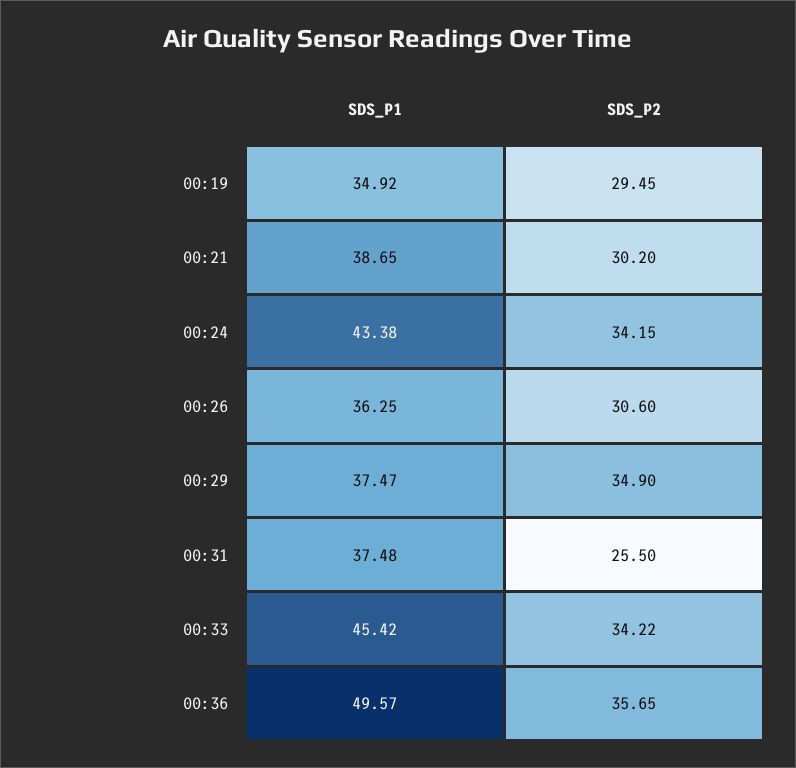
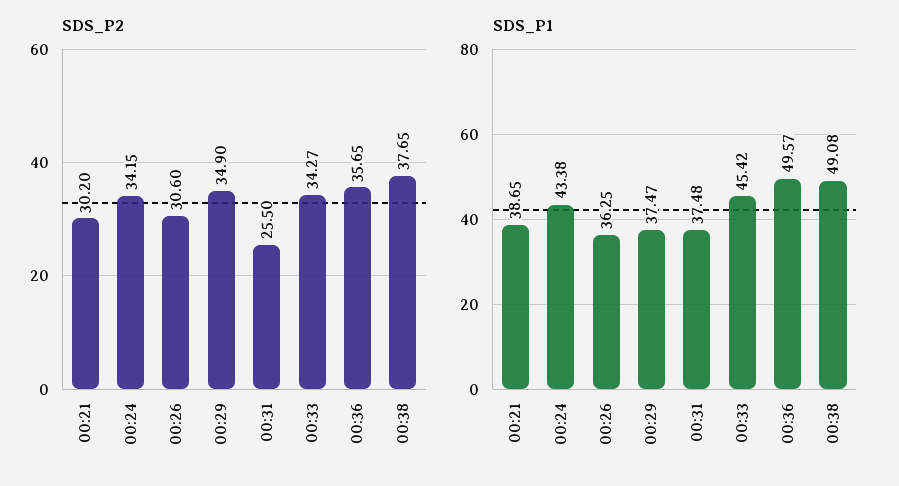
SDS_P1, 00:19: 34.92 -> none
SDS_P2, 00:19: 29.45 -> none
SDS_P2, 00:33: 34.22 -> 34.27
SDS_P2, 00:38: none -> 37.65
SDS_P1, 00:38: none -> 49.08

